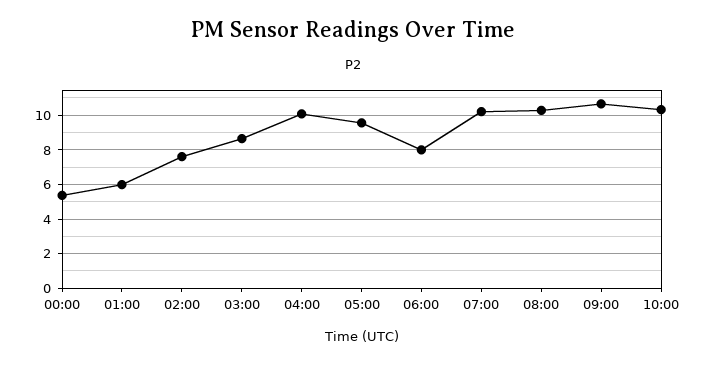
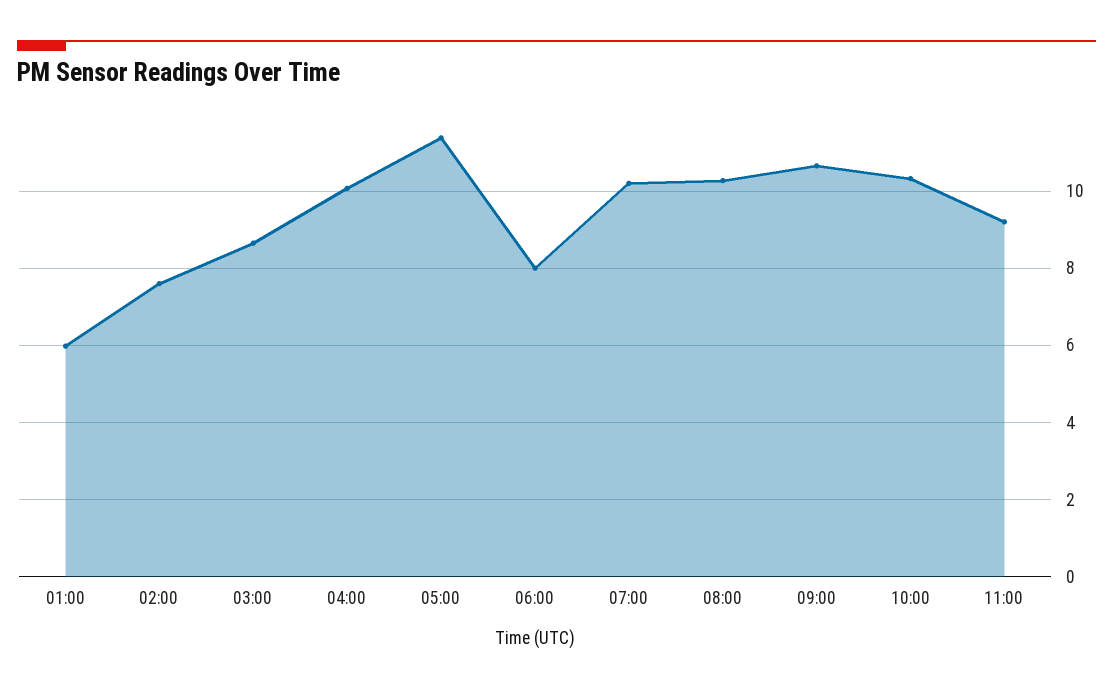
00:00: 5.5 -> none
05:00: 9.5 -> 11.4
11:00: none -> 9.2

